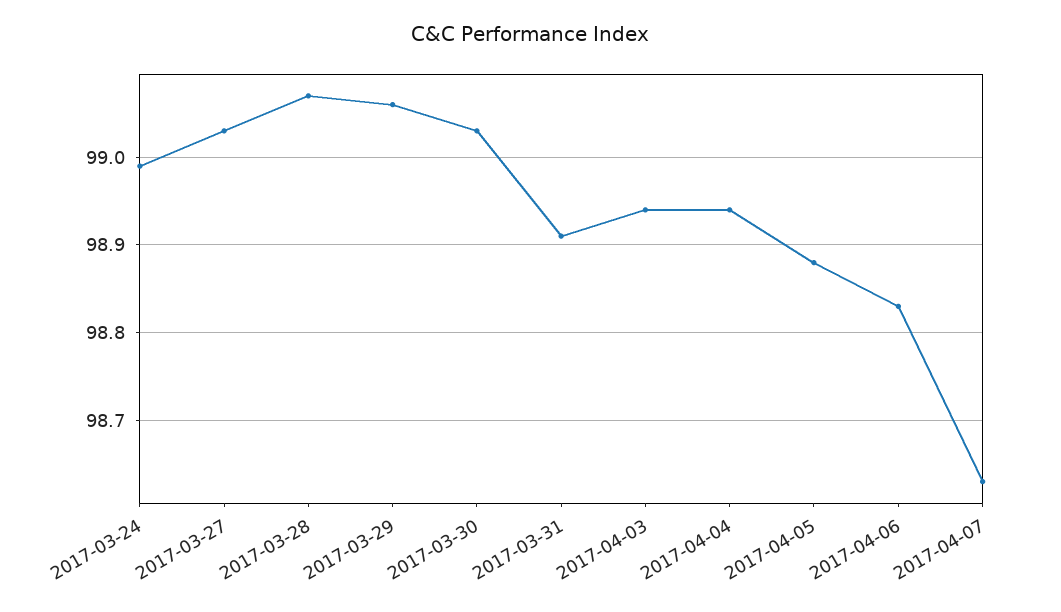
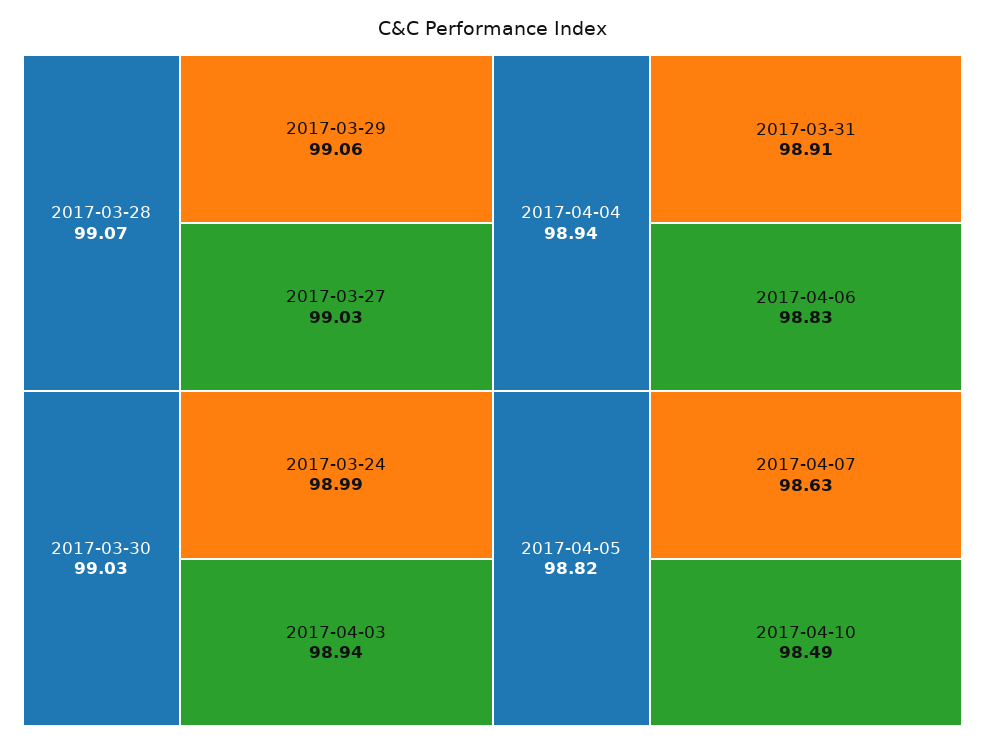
2017-04-05: 98.88 -> 98.82
2017-04-10: none -> 98.49

